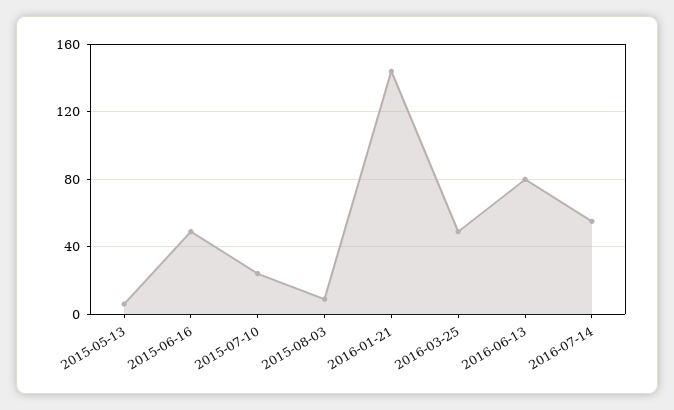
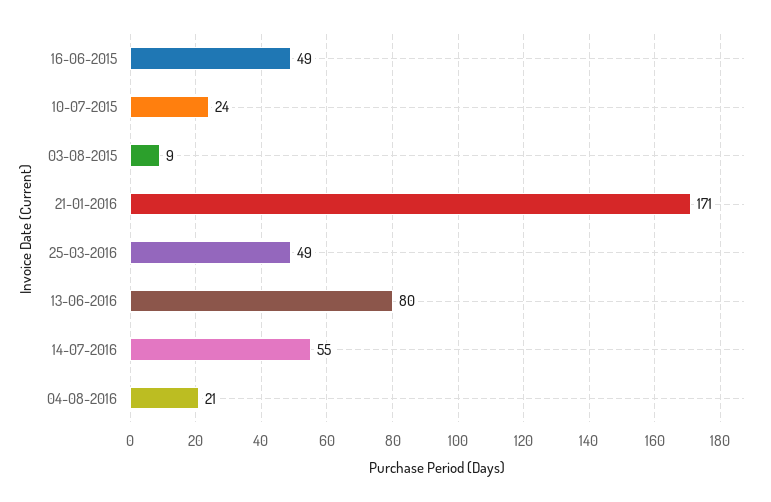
2015-05-13: 5 -> none
2016-01-21: 145 -> 171
04-08-2016: none -> 21

